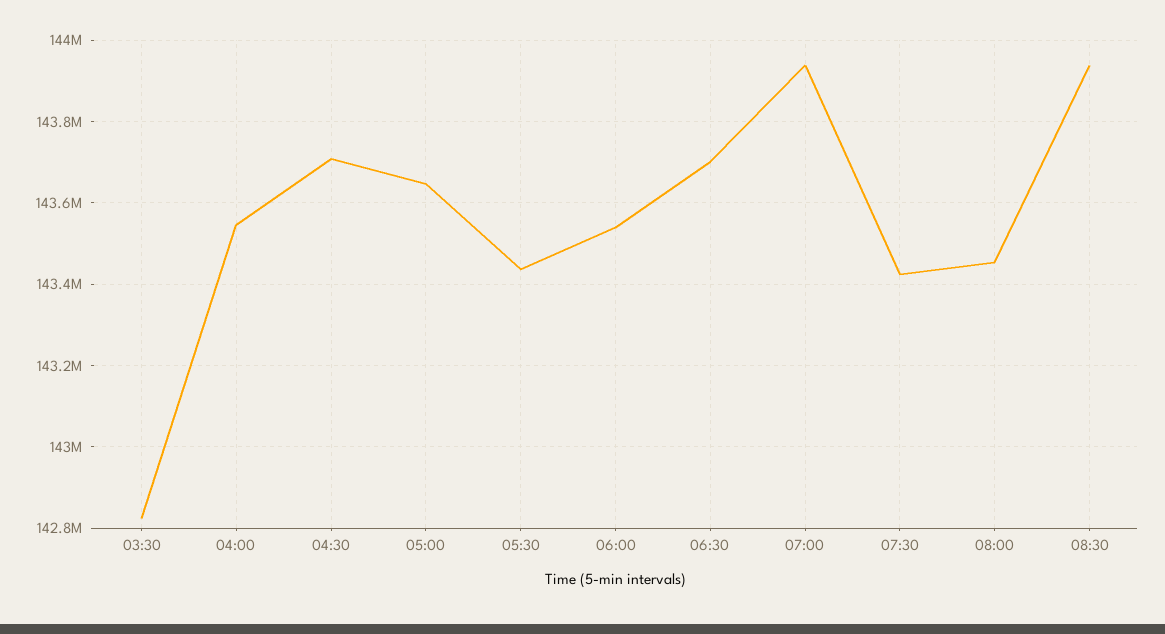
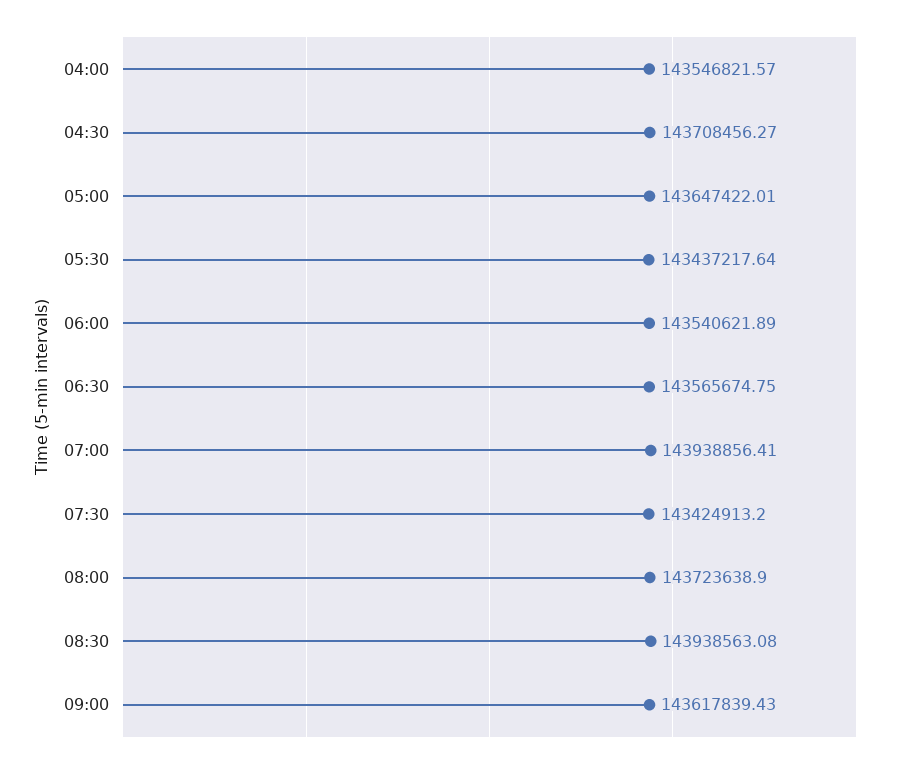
03:30: 142820000 -> none
06:30: 143700000 -> 143565674.75
08:00: 143460000 -> 143723638.9
09:00: none -> 143617839.43

